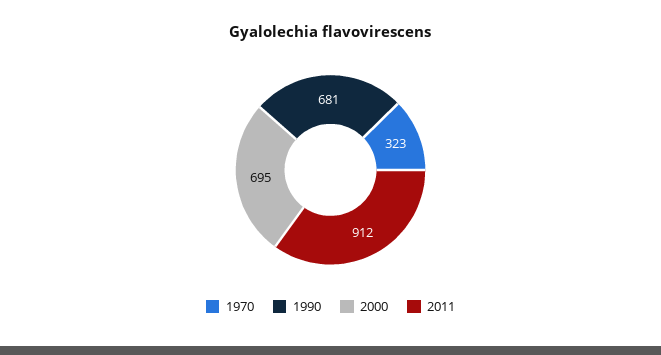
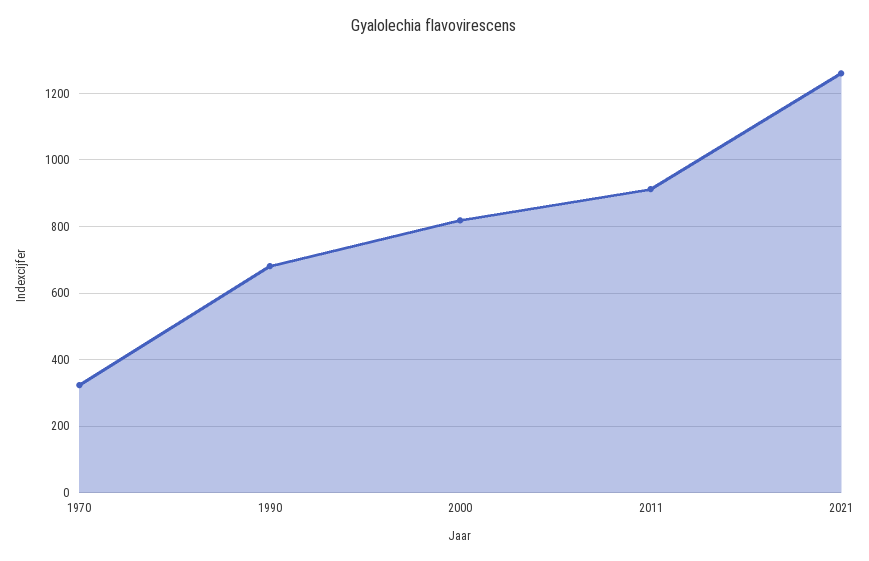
2000: 695 -> 820
2021: none -> 1260

